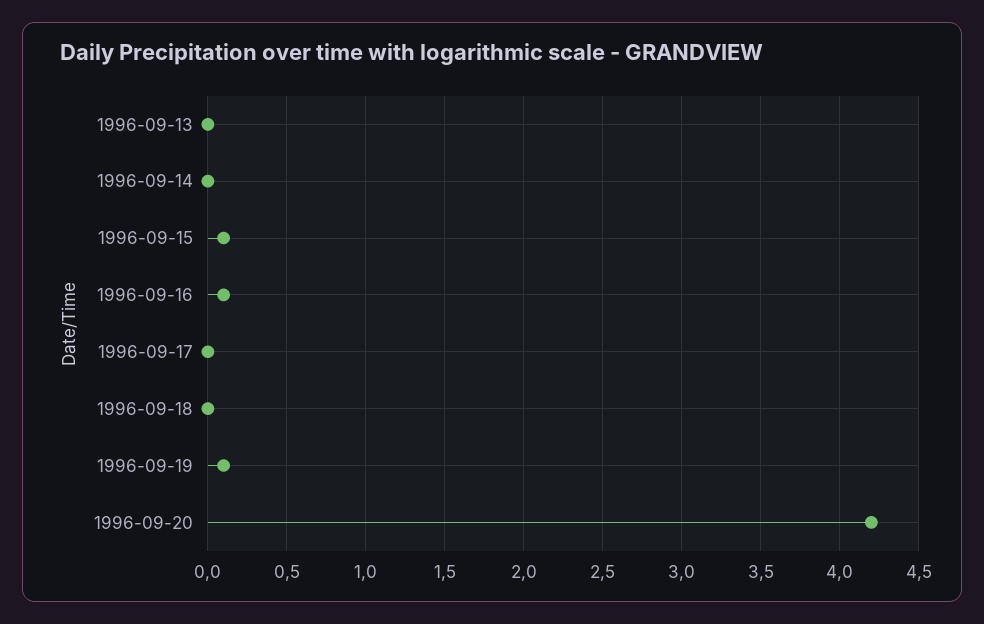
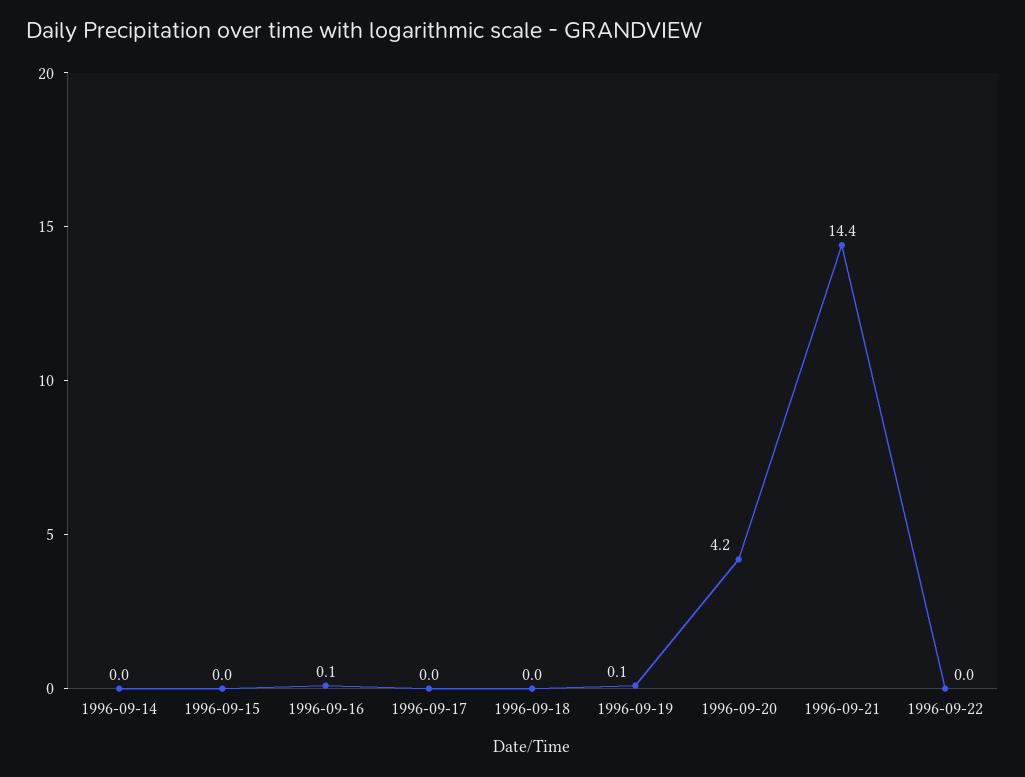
1996-09-13: 0 -> none
1996-09-15: 0.1 -> 0
1996-09-21: none -> 14.4
1996-09-22: none -> 0

